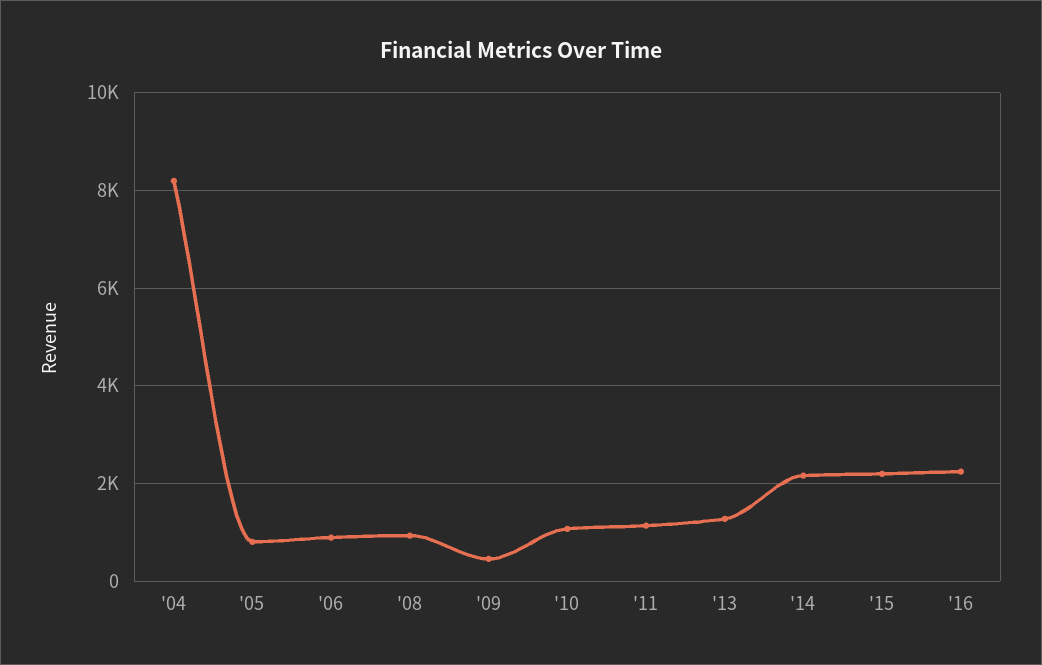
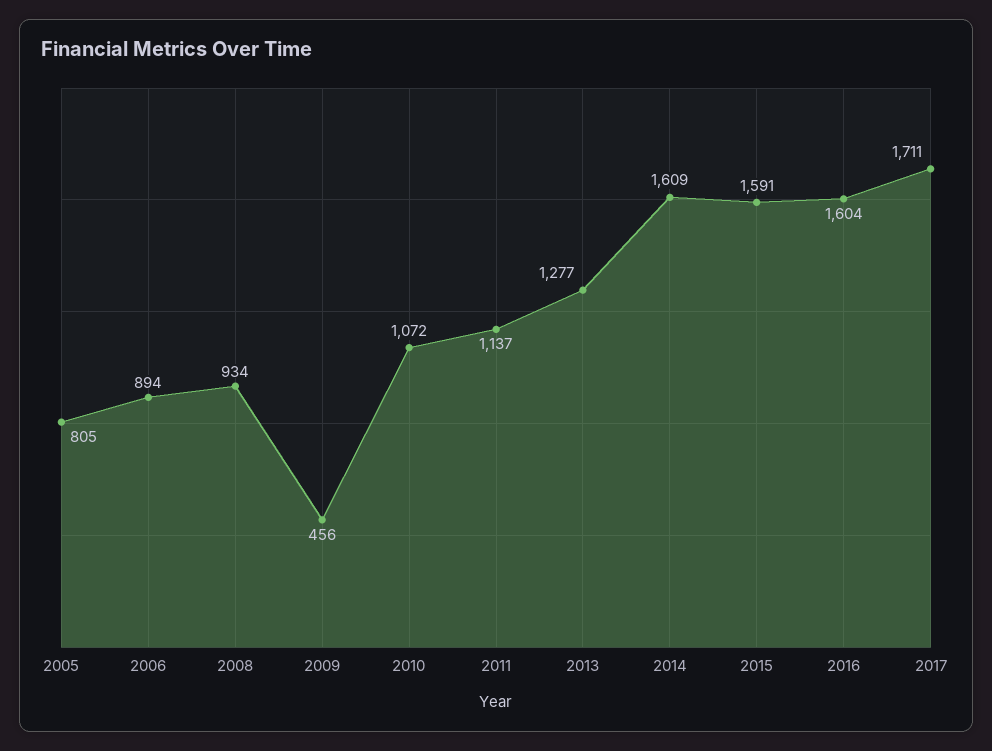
'04: 8200 -> none
'14: 2200 -> 1609
'15: 2200 -> 1591
'16: 2200 -> 1604
2017: none -> 1711

